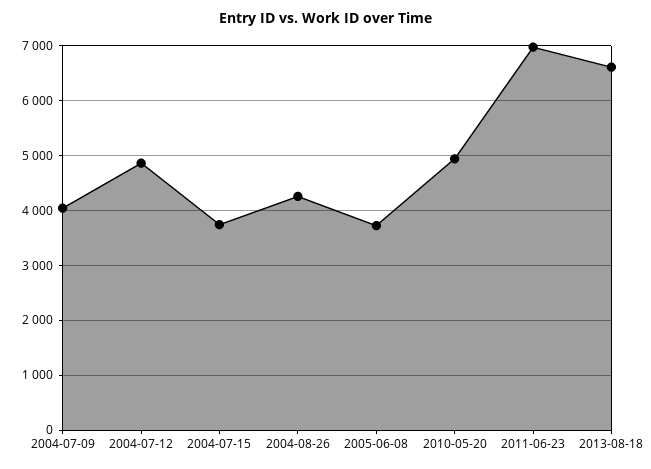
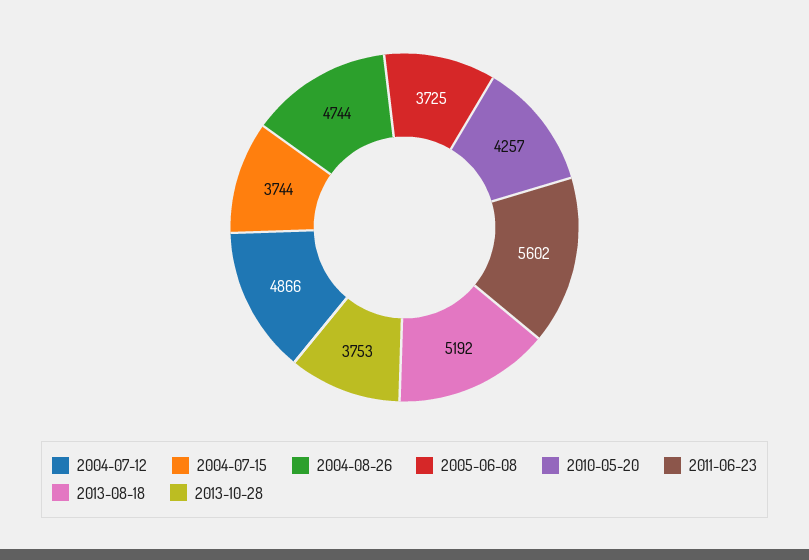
2004-07-09: 4000 -> none
2004-08-26: 4200 -> 4744
2010-05-20: 5000 -> 4257
2011-06-23: 7000 -> 5602
2013-08-18: 6600 -> 5192
2013-10-28: none -> 3753

